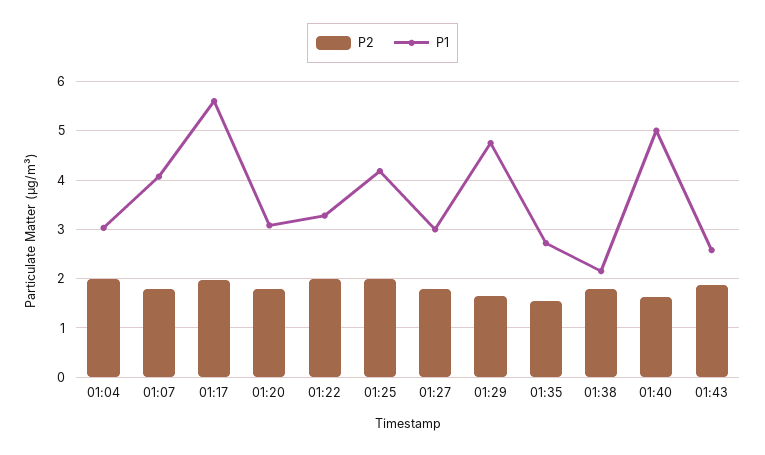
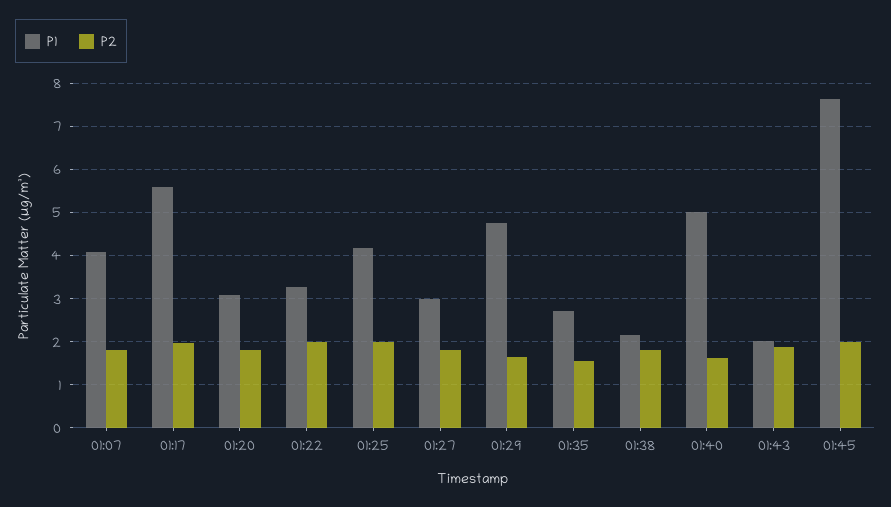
P2, 01:04: 2 -> none
P1, 01:04: 3 -> none
P1, 01:43: 2.6 -> 2
P1, 01:45: none -> 7.6
P2, 01:45: none -> 2

